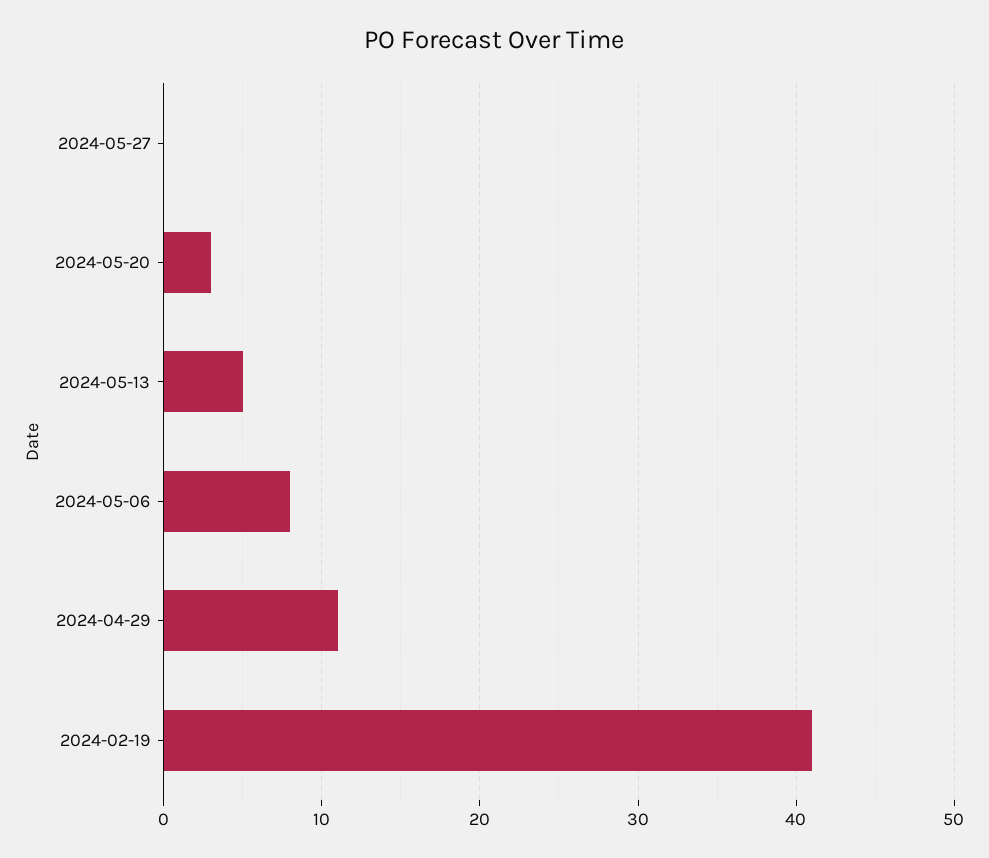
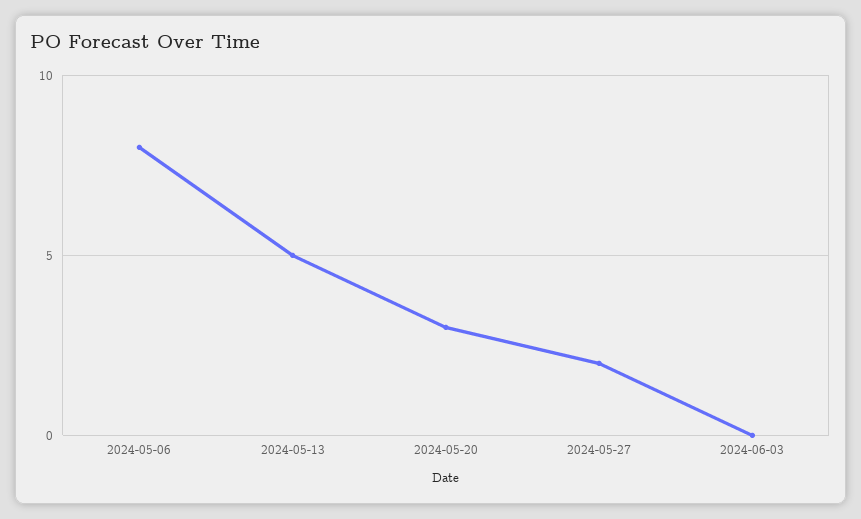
2024-05-27: 0 -> 2
2024-04-29: 11 -> none
2024-02-19: 41 -> none
2024-06-03: none -> 0

